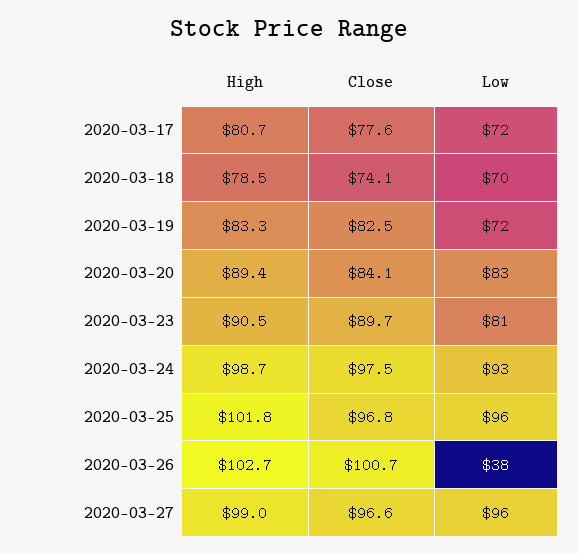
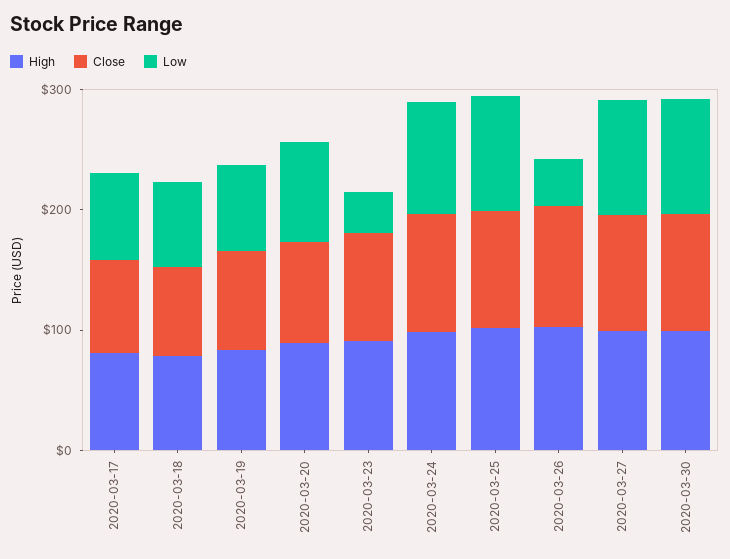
Low, 2020-03-23: 81 -> 40
High, 2020-03-30: none -> 100
Close, 2020-03-30: none -> 100
Low, 2020-03-30: none -> 100

